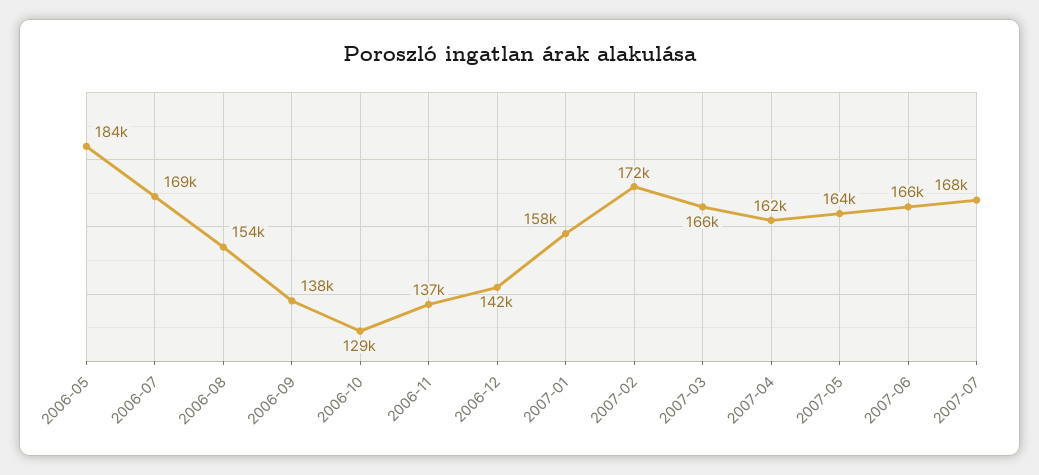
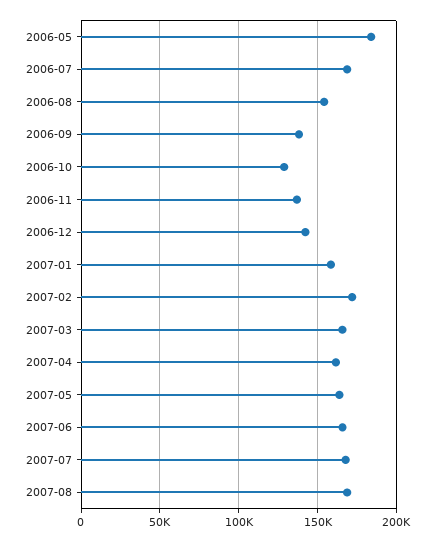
2007-08: none -> 170000

